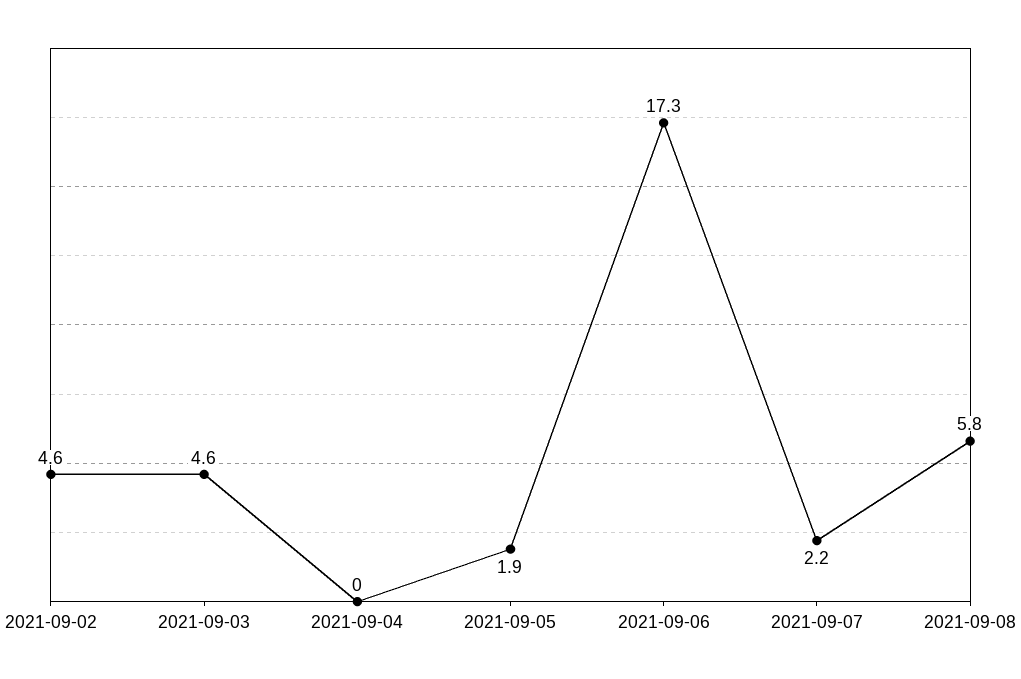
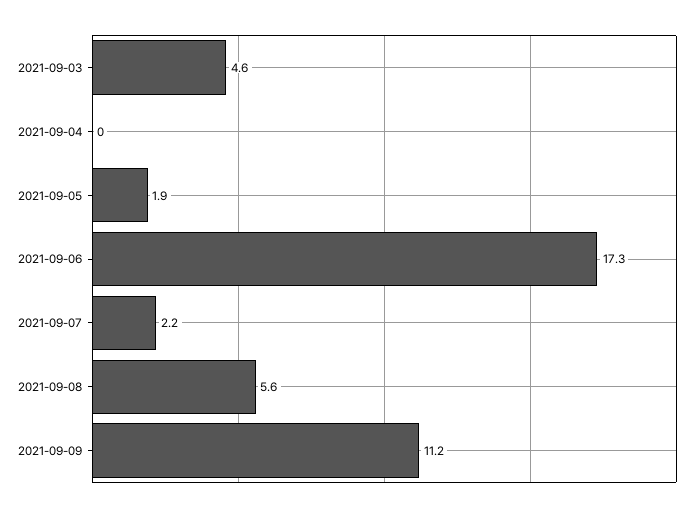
2021-09-02: 4.6 -> none
2021-09-08: 5.8 -> 5.6
2021-09-09: none -> 11.2

